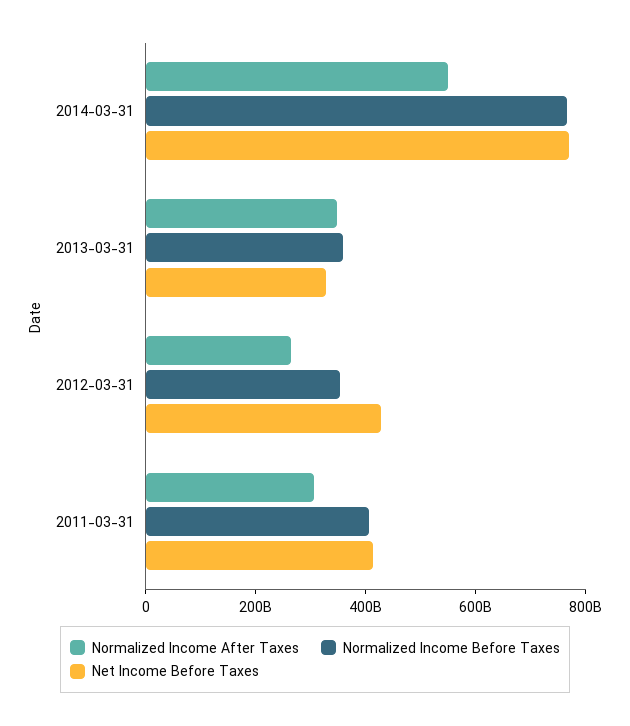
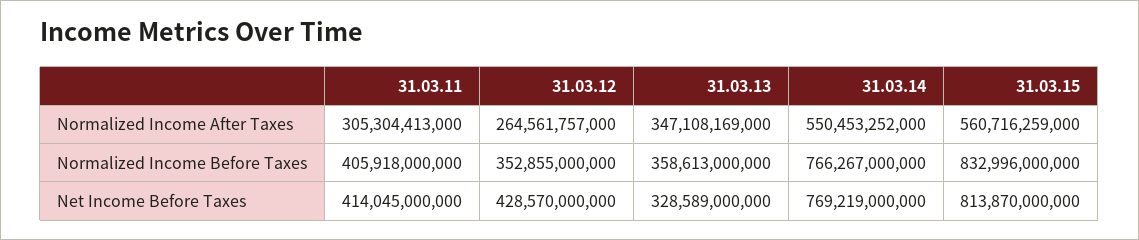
Normalized Income After Taxes, 31.03.15: none -> 560716259000
Normalized Income Before Taxes, 31.03.15: none -> 832996000000
Net Income Before Taxes, 31.03.15: none -> 813870000000

